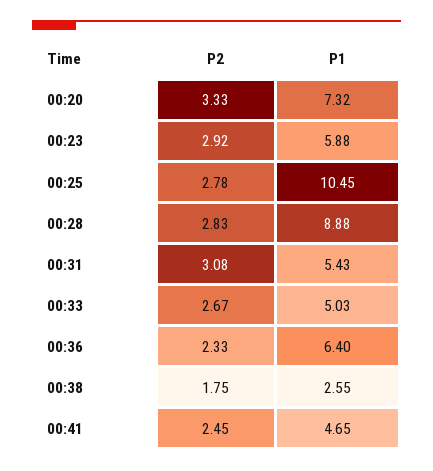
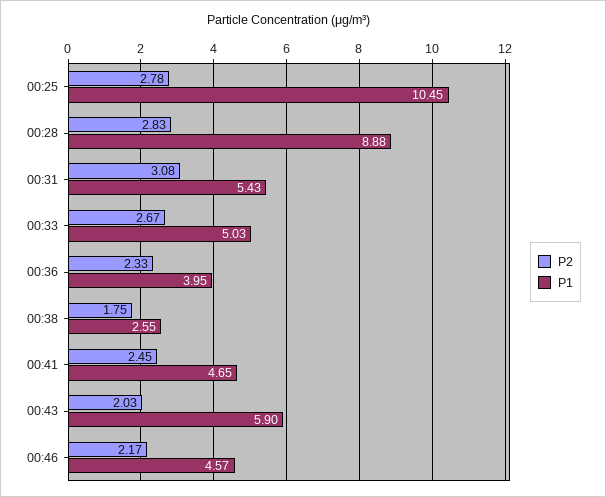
P2, 00:20: 3.33 -> none
P1, 00:20: 7.32 -> none
P2, 00:23: 2.92 -> none
P1, 00:23: 5.88 -> none
P1, 00:36: 6.4 -> 3.95
P2, 00:43: none -> 2.03
P1, 00:43: none -> 5.9
P2, 00:46: none -> 2.17
P1, 00:46: none -> 4.57

